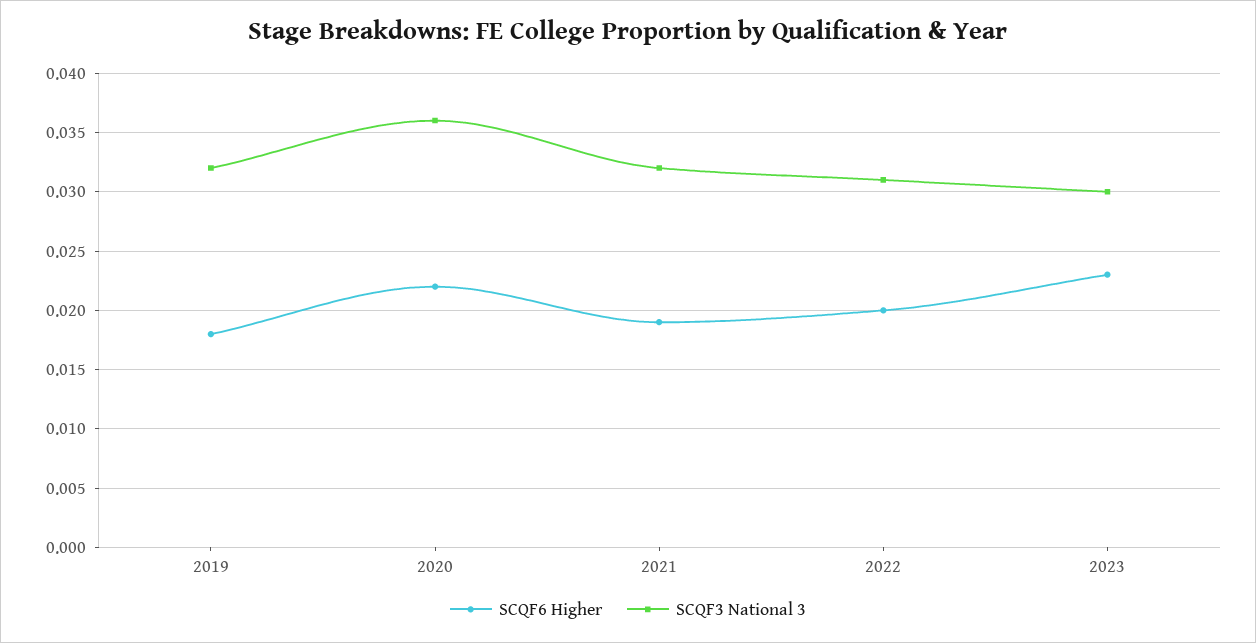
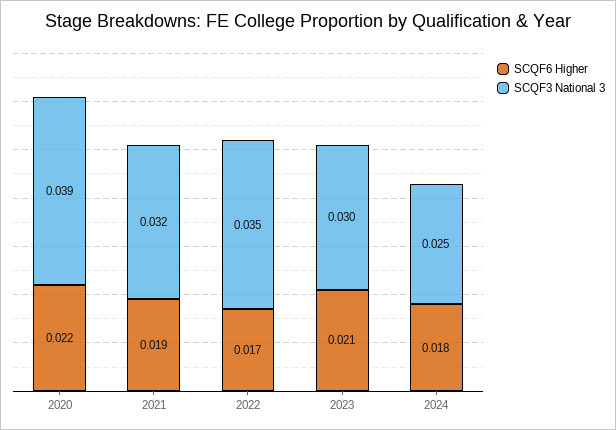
SCQF6 Higher, 2019: 0.018 -> none
SCQF3 National 3, 2019: 0.032 -> none
SCQF3 National 3, 2020: 0.036 -> 0.039
SCQF6 Higher, 2022: 0.02 -> 0.017
SCQF3 National 3, 2022: 0.031 -> 0.035
SCQF6 Higher, 2023: 0.023 -> 0.021
SCQF6 Higher, 2024: none -> 0.018
SCQF3 National 3, 2024: none -> 0.025

